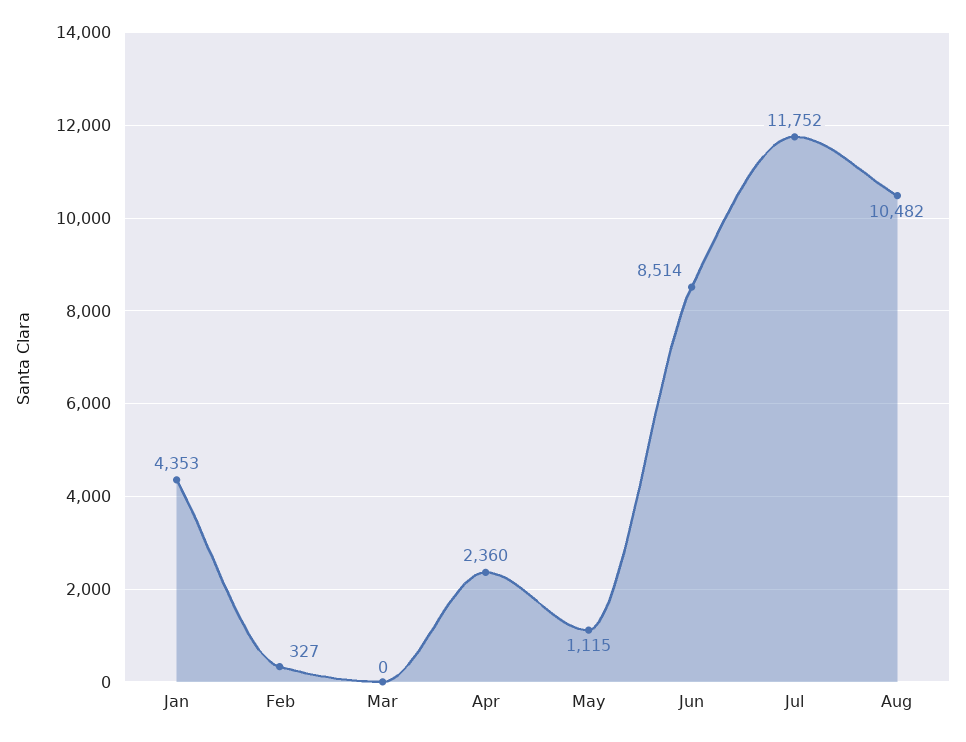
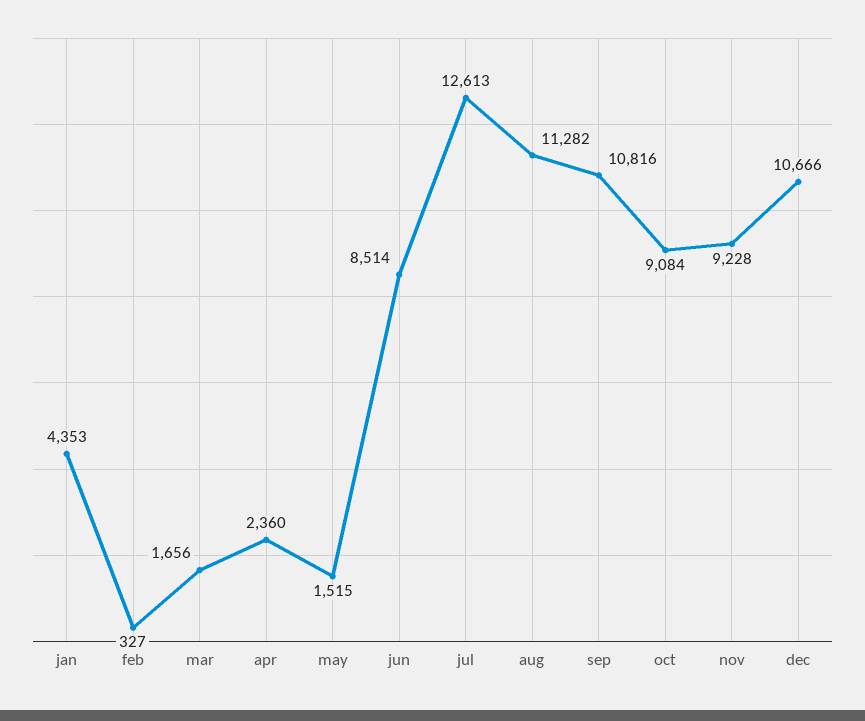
Mar: 0 -> 1656
May: 1115 -> 1515
Jul: 11752 -> 12613
Aug: 10482 -> 11282
sep: none -> 10816
oct: none -> 9084
nov: none -> 9228
dec: none -> 10666

